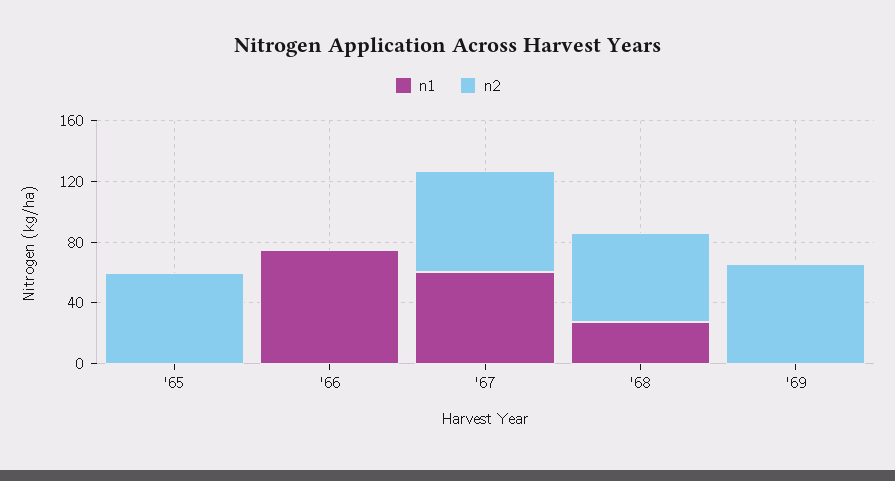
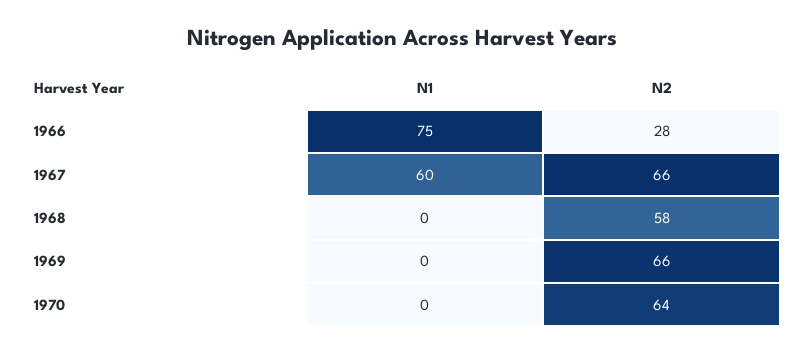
n1, '65: 0 -> none
n2, '65: 60 -> none
n2, '66: 0 -> 28
n1, '68: 30 -> 0
n1, 1970: none -> 0
n2, 1970: none -> 64

